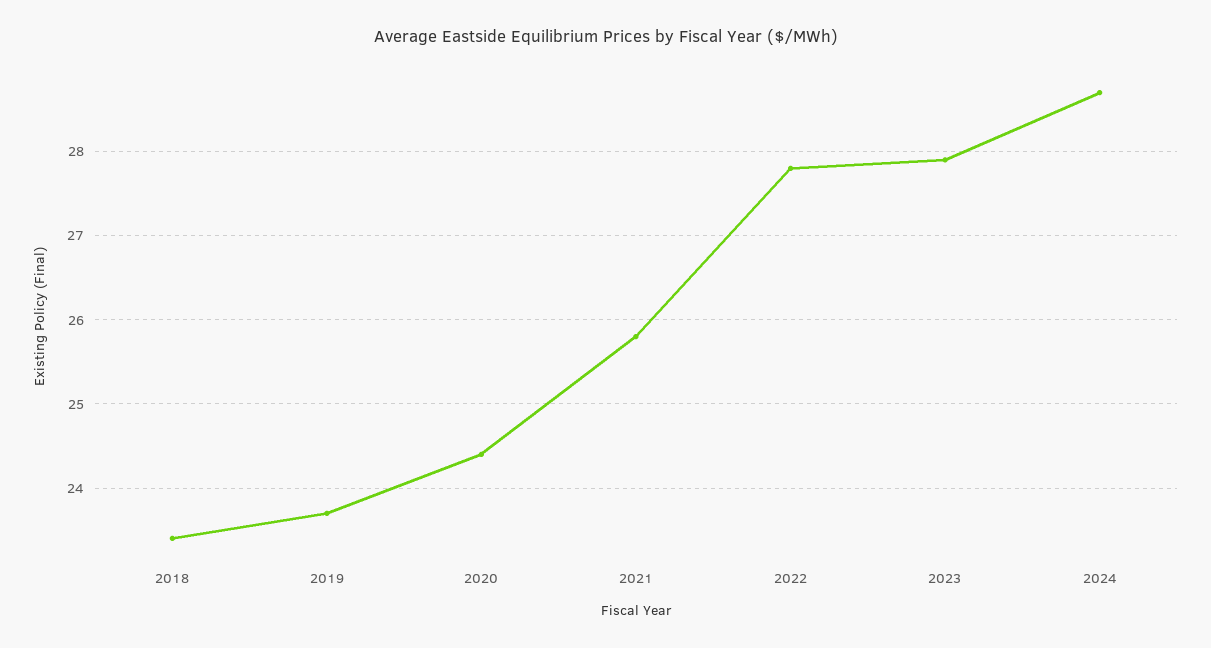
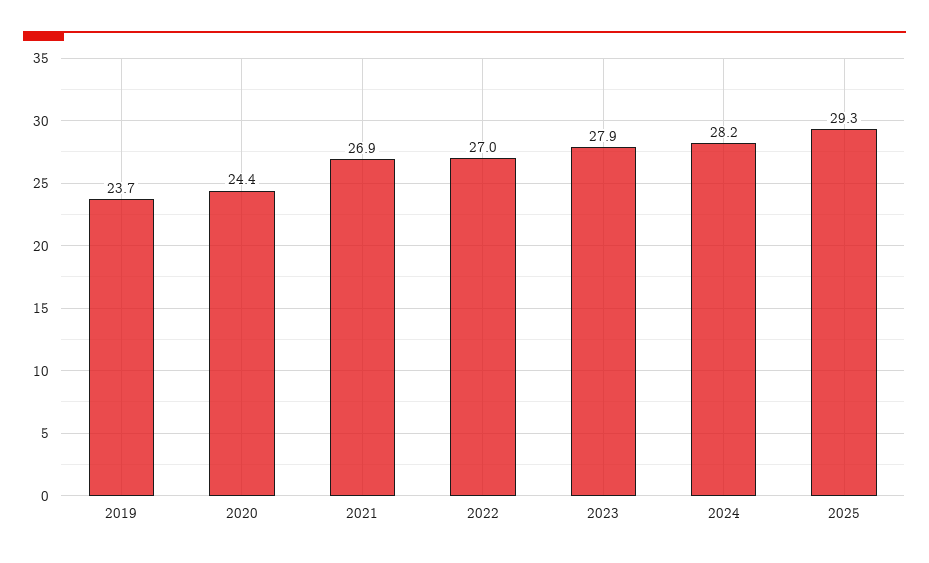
2018: 23.4 -> none
2021: 25.8 -> 26.9
2022: 27.8 -> 27
2024: 28.7 -> 28.2
2025: none -> 29.3

